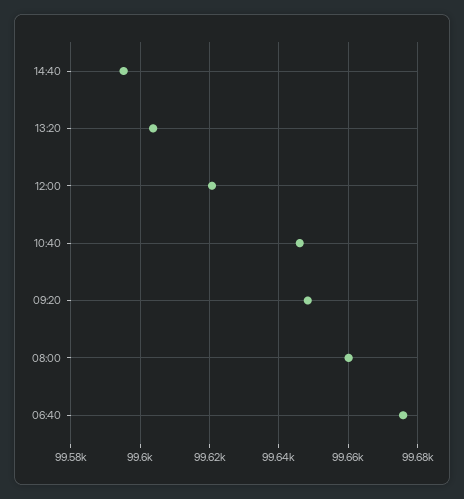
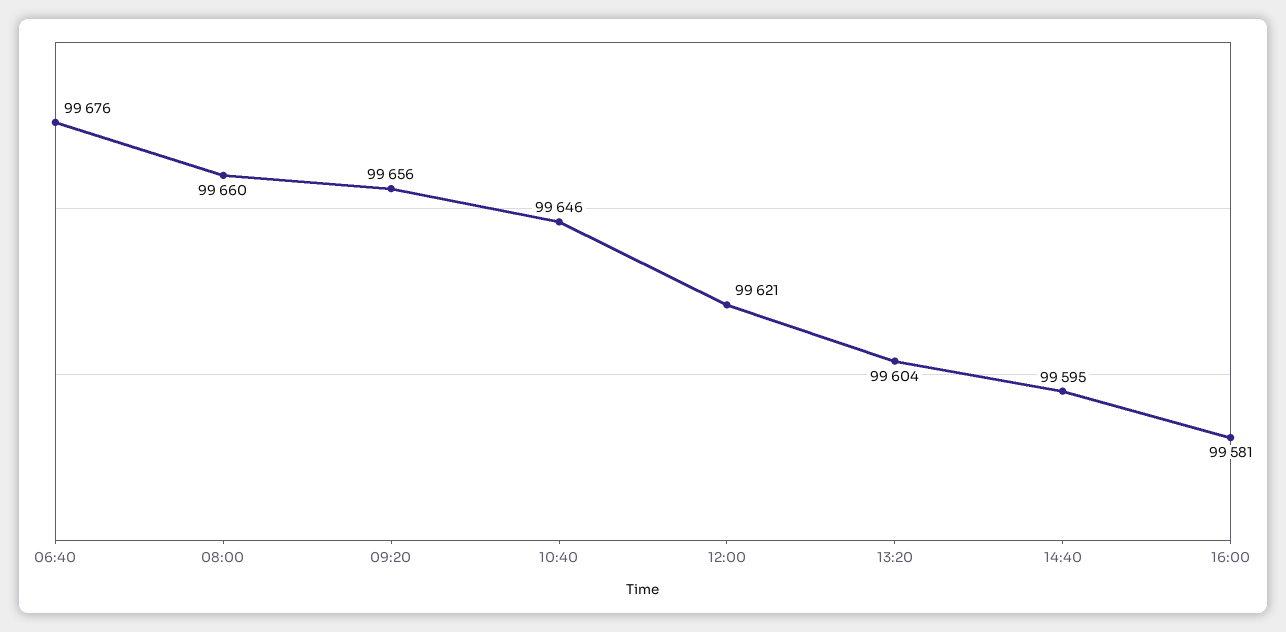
09:20: 99648 -> 99656
16:00: none -> 99581

